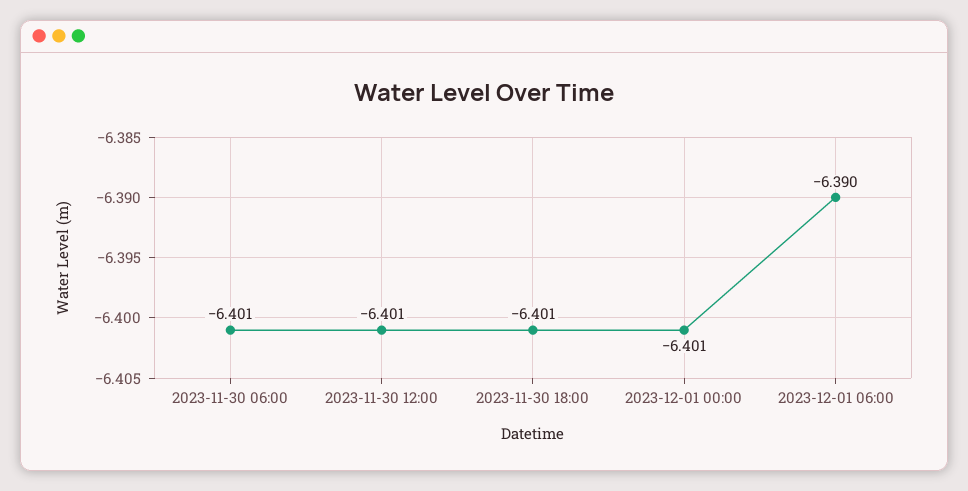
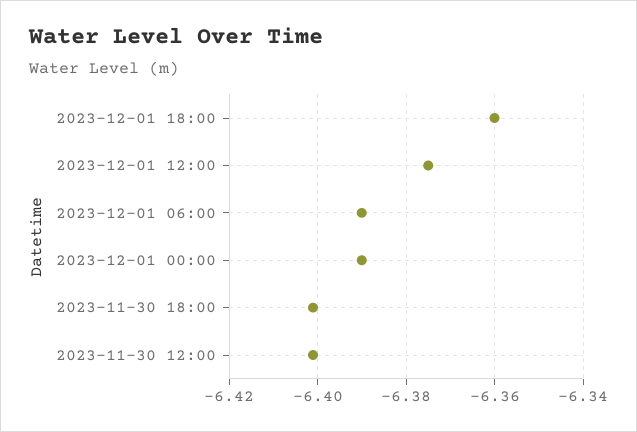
2023-11-30 06:00: -6.401 -> none
2023-12-01 00:00: -6.401 -> -6.39
2023-12-01 18:00: none -> -6.36
2023-12-01 12:00: none -> -6.375

